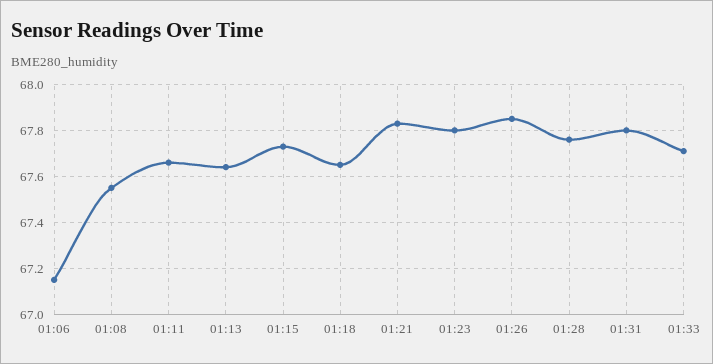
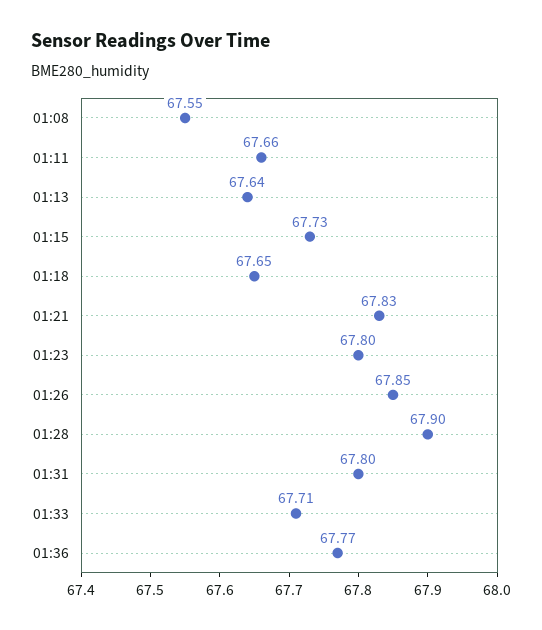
01:06: 67.15 -> none
01:28: 67.75 -> 67.9
01:36: none -> 67.77

